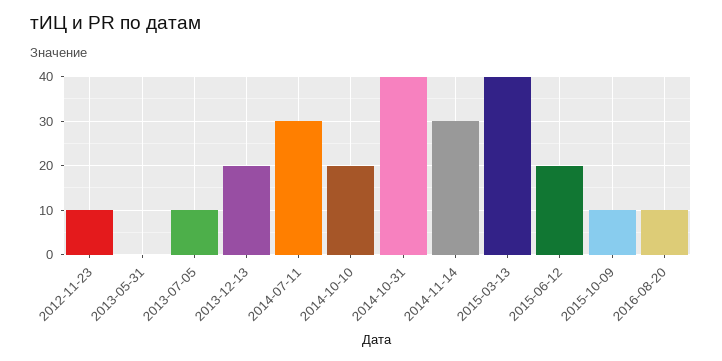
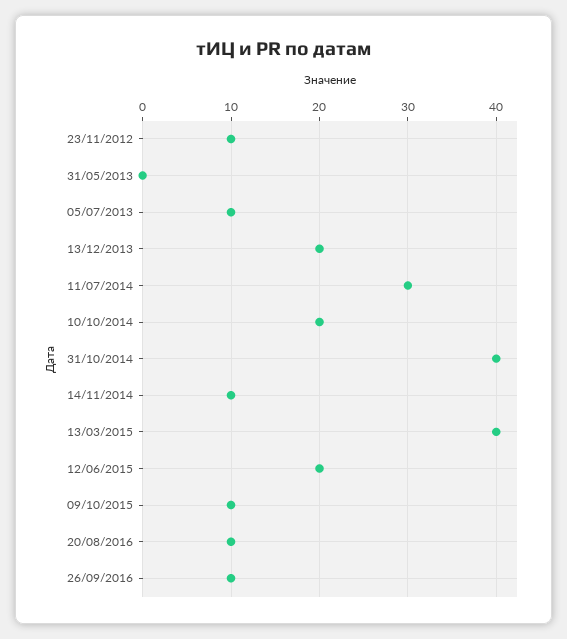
2014-11-14: 30 -> 10
26/09/2016: none -> 10

